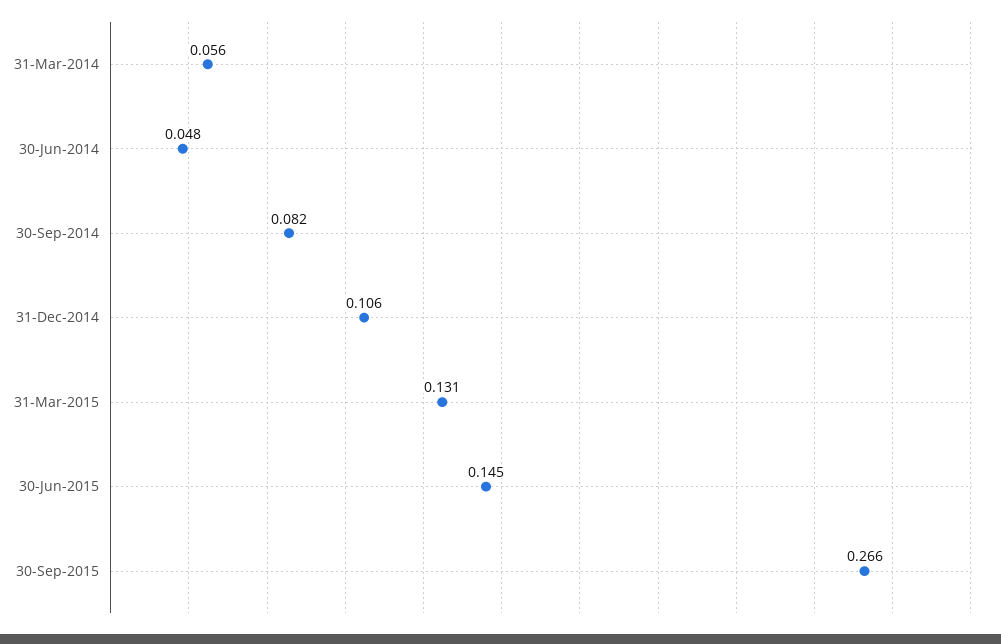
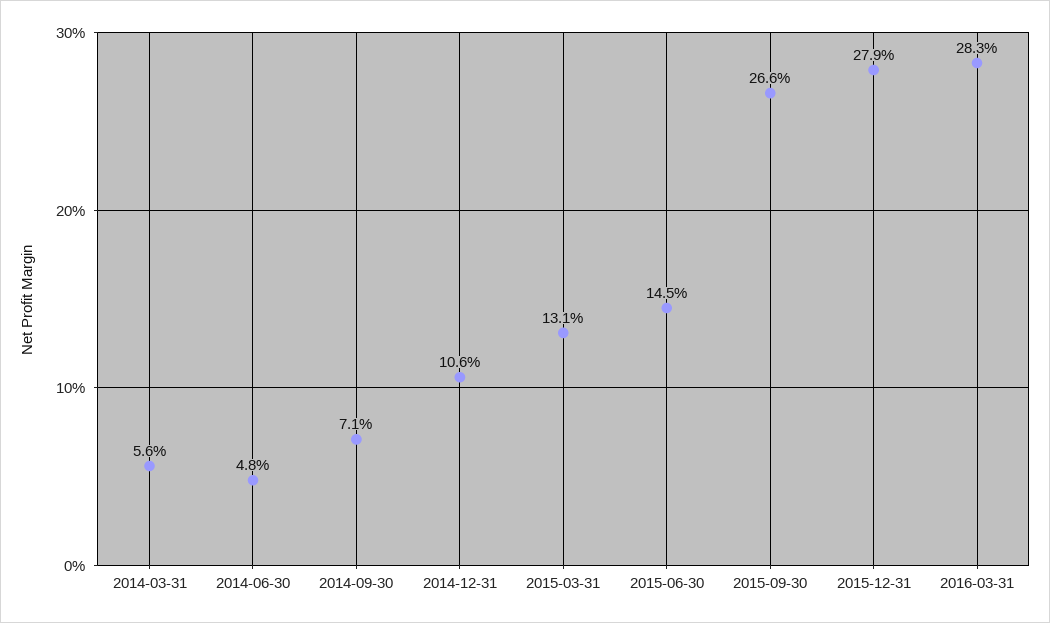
30-Sep-2014: 0.082 -> 0.071
2015-12-31: none -> 0.279
2016-03-31: none -> 0.283

